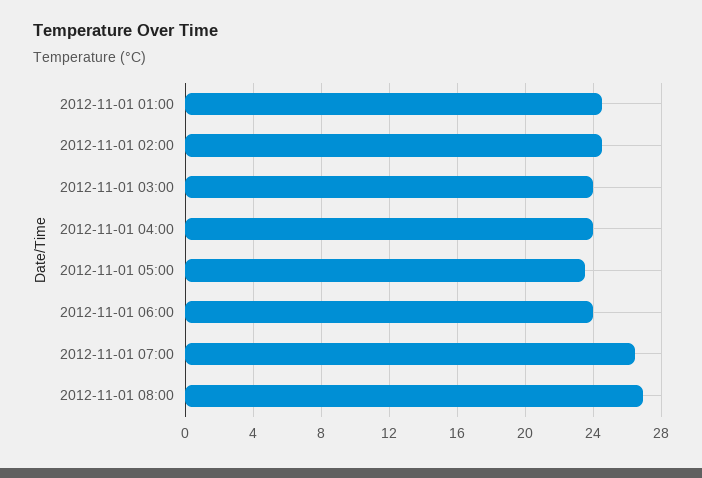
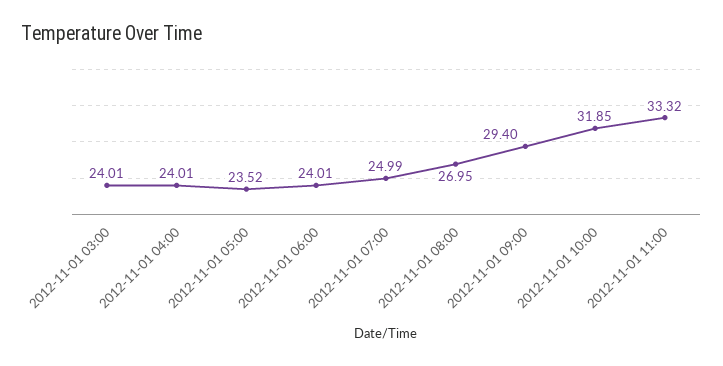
2012-11-01 01:00: 24.5 -> none
2012-11-01 02:00: 24.5 -> none
2012-11-01 07:00: 26.5 -> 24.99
2012-11-01 09:00: none -> 29.4
2012-11-01 10:00: none -> 31.85
2012-11-01 11:00: none -> 33.32

